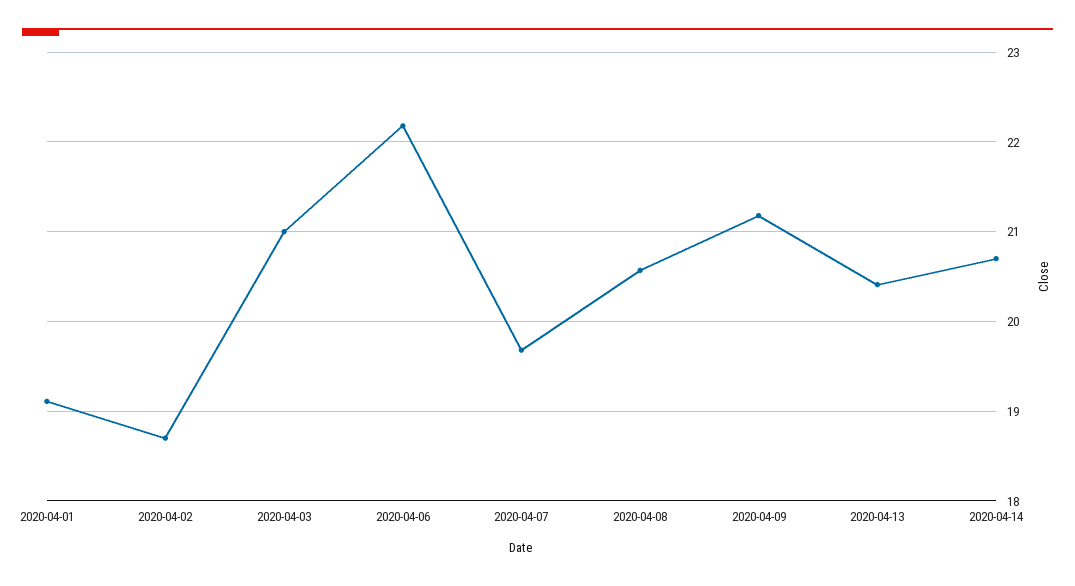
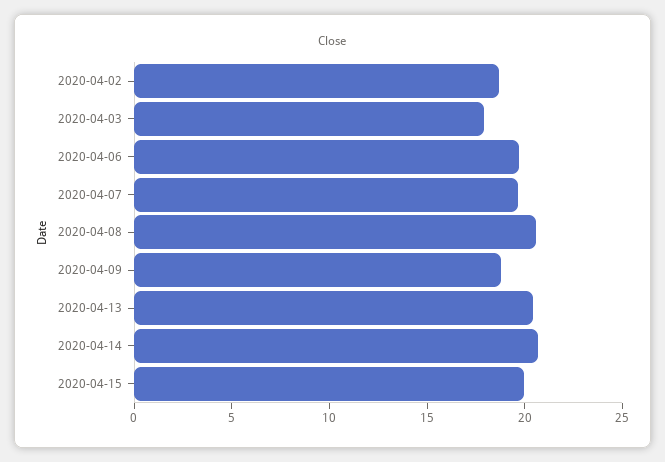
2020-04-01: 19.1 -> none
2020-04-03: 21 -> 18
2020-04-06: 22.2 -> 20
2020-04-09: 21.2 -> 19
2020-04-15: none -> 20

